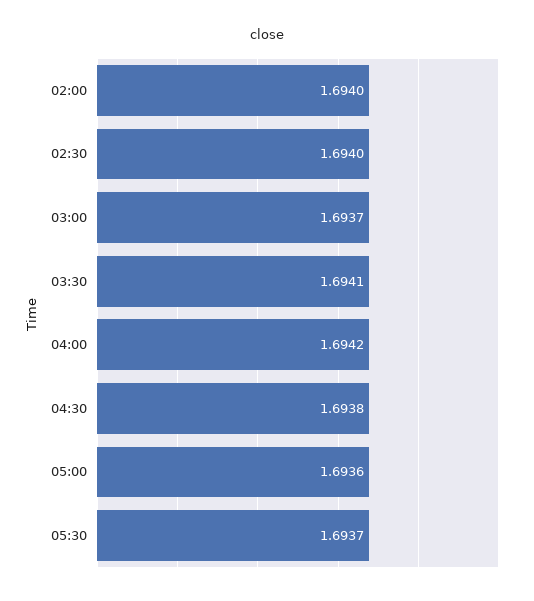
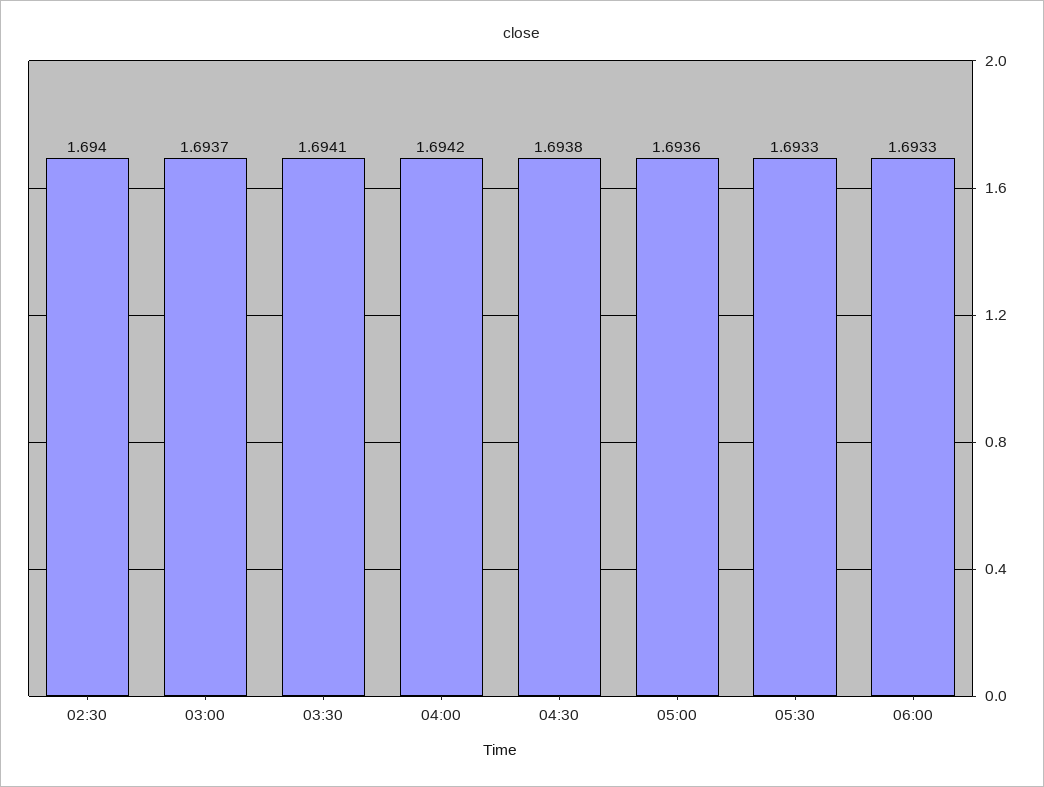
02:00: 1.694 -> none
05:30: 1.6937 -> 1.6933
06:00: none -> 1.6933

